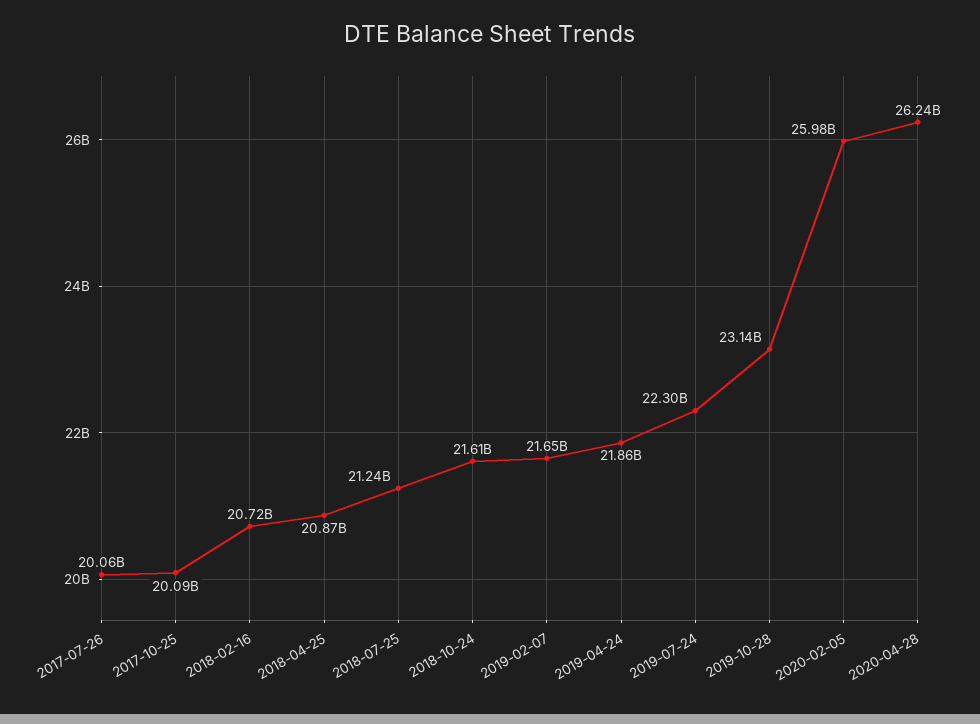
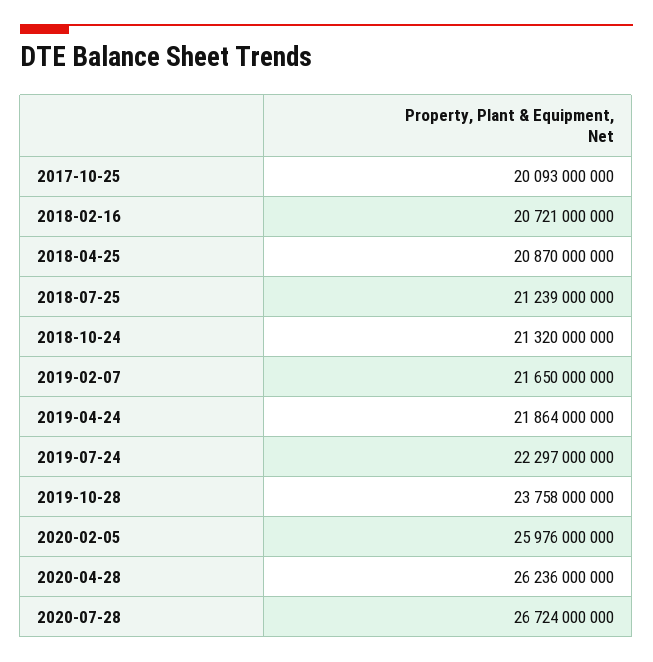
2017-07-26: 20060000000 -> none
2018-10-24: 21610000000 -> 21320000000
2019-10-28: 23140000000 -> 23758000000
2020-07-28: none -> 26724000000

